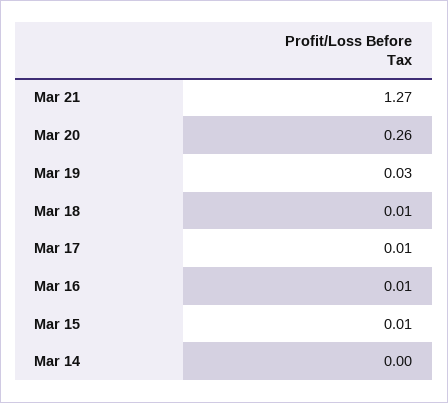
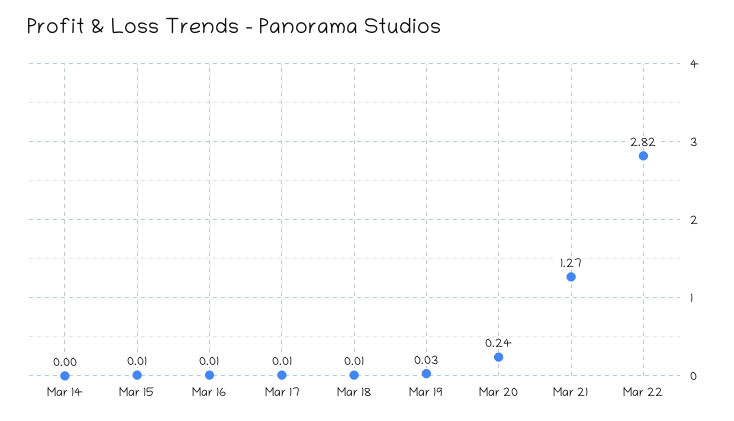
Mar 20: 0.26 -> 0.24
Mar 22: none -> 2.82

